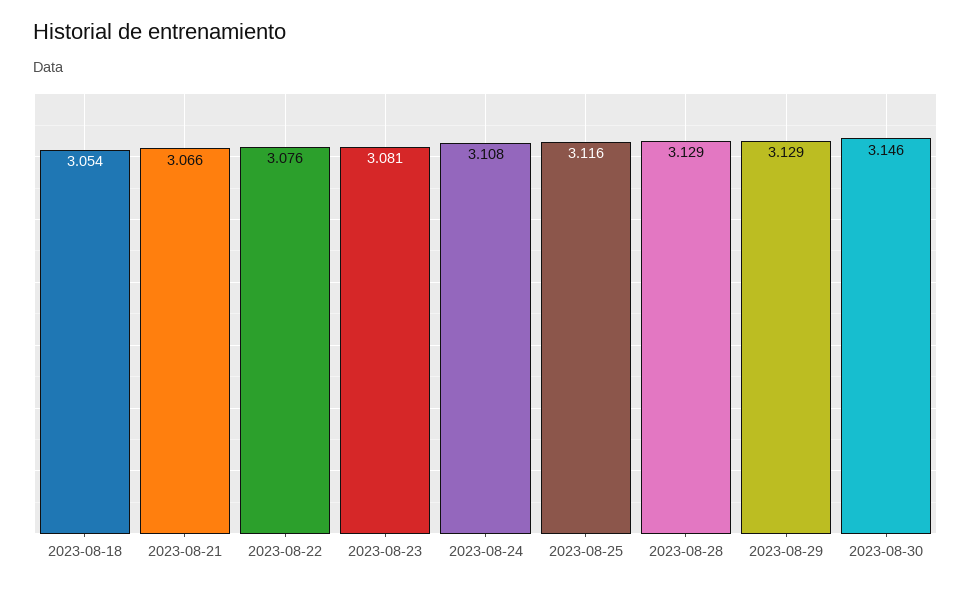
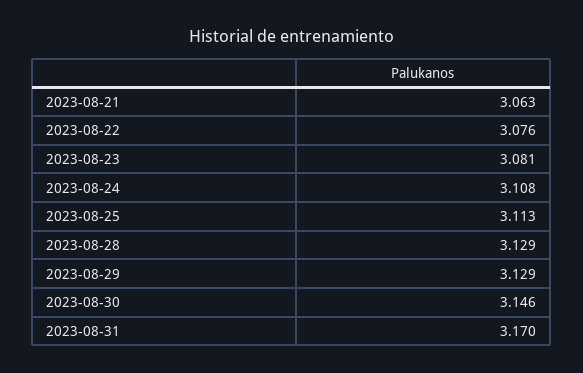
2023-08-18: 3.054 -> none
2023-08-21: 3.066 -> 3.063
2023-08-25: 3.116 -> 3.113
2023-08-31: none -> 3.17

